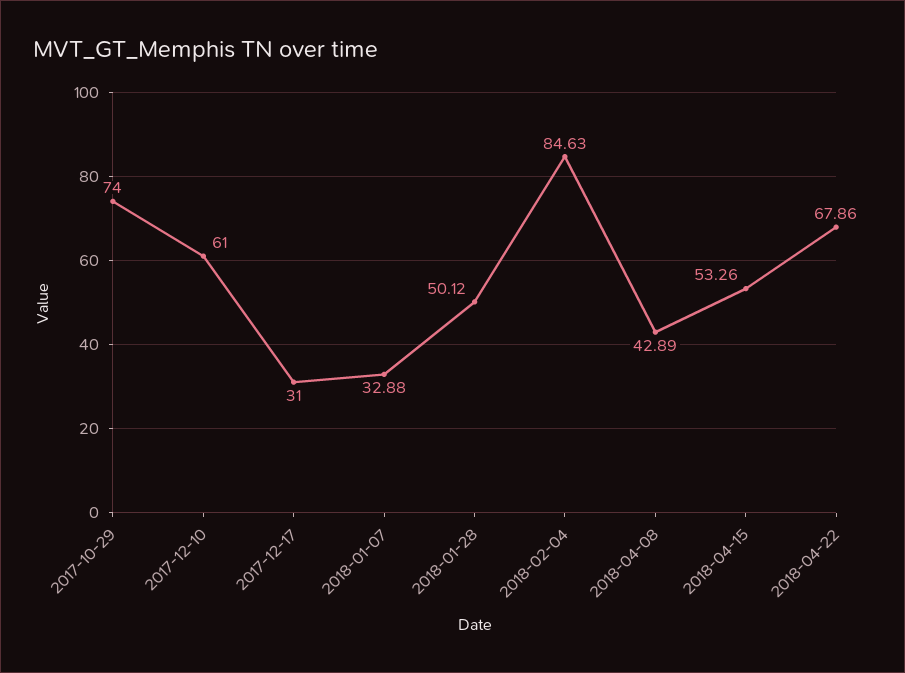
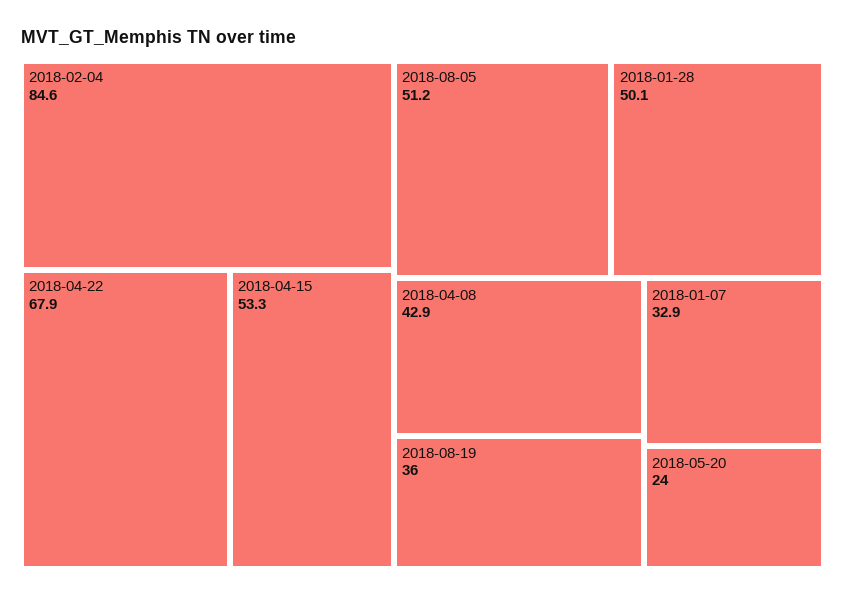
2017-10-29: 74 -> none
2017-12-10: 61 -> none
2017-12-17: 31 -> none
2018-08-05: none -> 51.2
2018-08-19: none -> 36
2018-05-20: none -> 24

